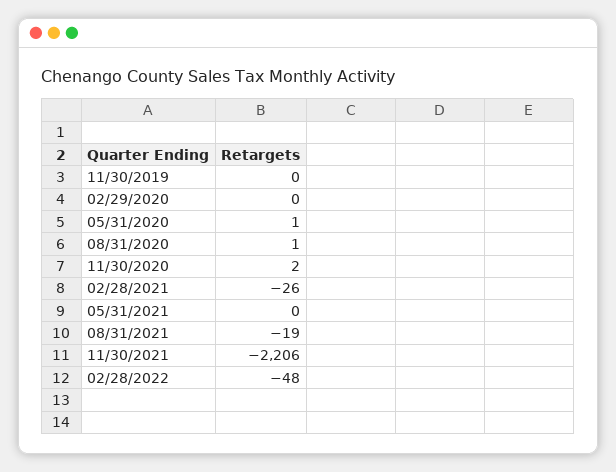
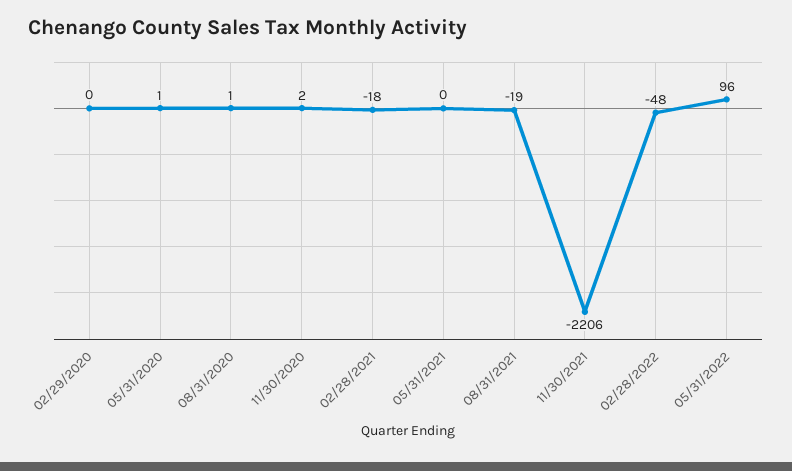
11/30/2019: 0 -> none
02/28/2021: -26 -> -18
05/31/2022: none -> 96

